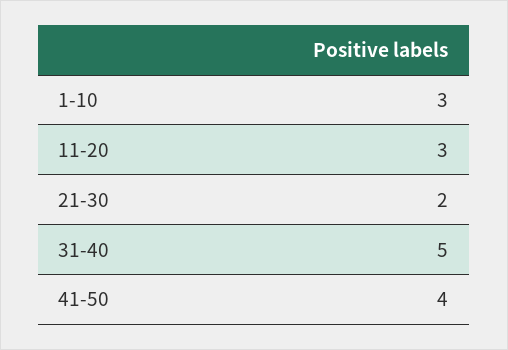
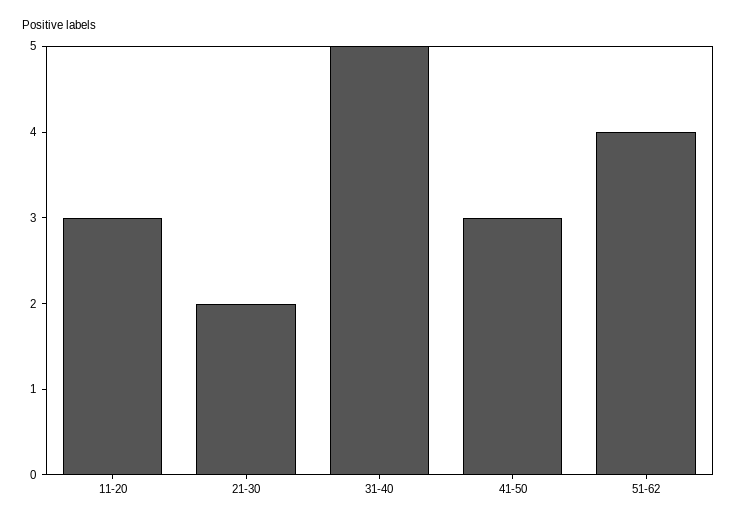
1-10: 3 -> none
41-50: 4 -> 3
51-62: none -> 4

